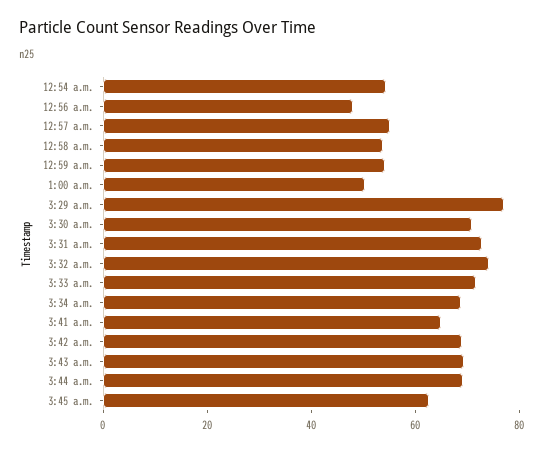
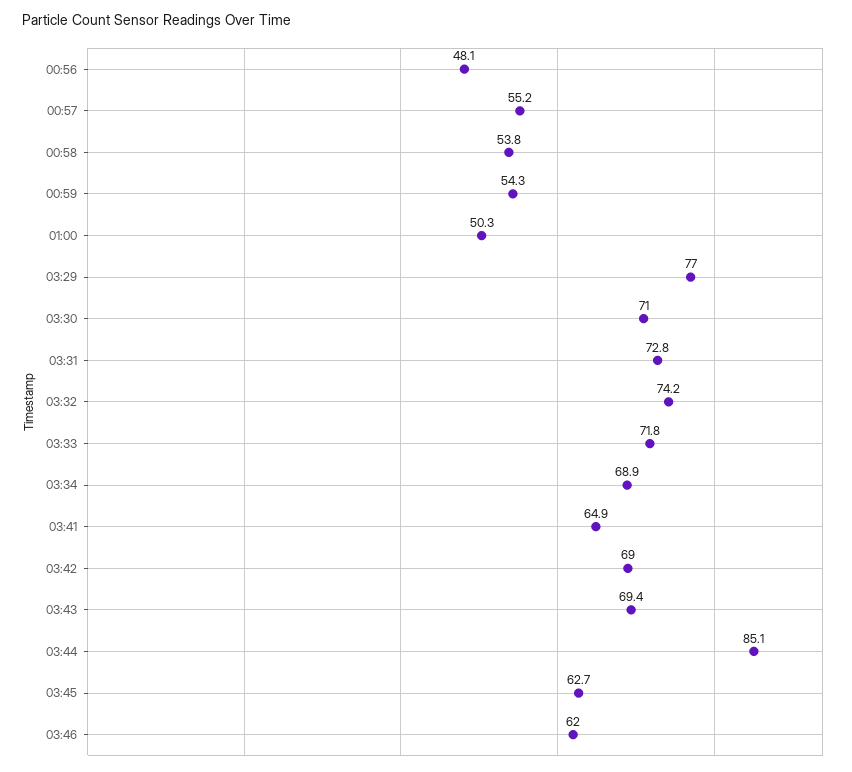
12:54 a.m.: 55 -> none
3:44 a.m.: 70 -> 85.1
03:46: none -> 62

